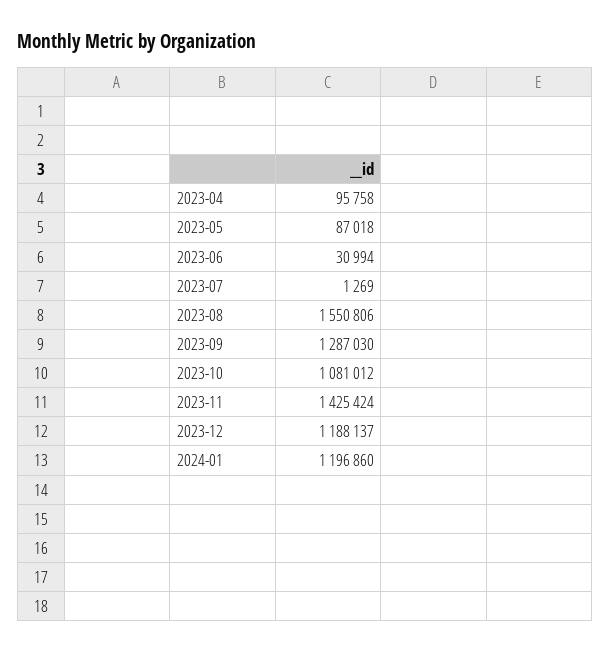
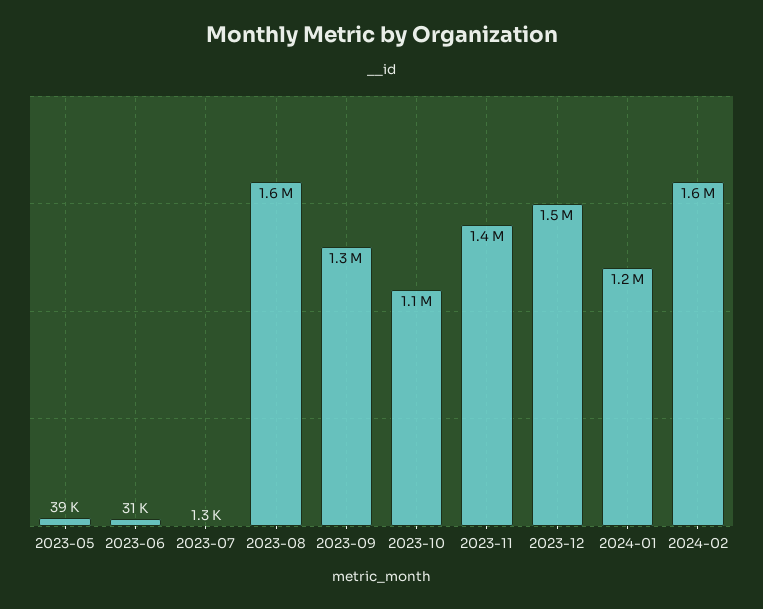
2023-04: 95758 -> none
2023-05: 87018 -> 39000
2023-12: 1188137 -> 1500000
2024-02: none -> 1600000

